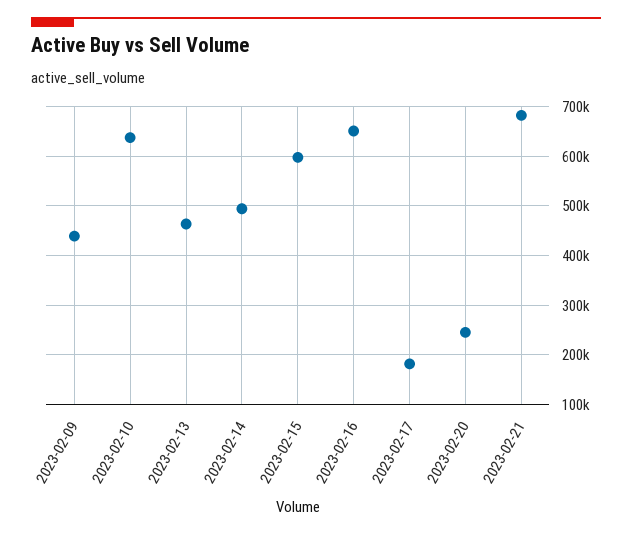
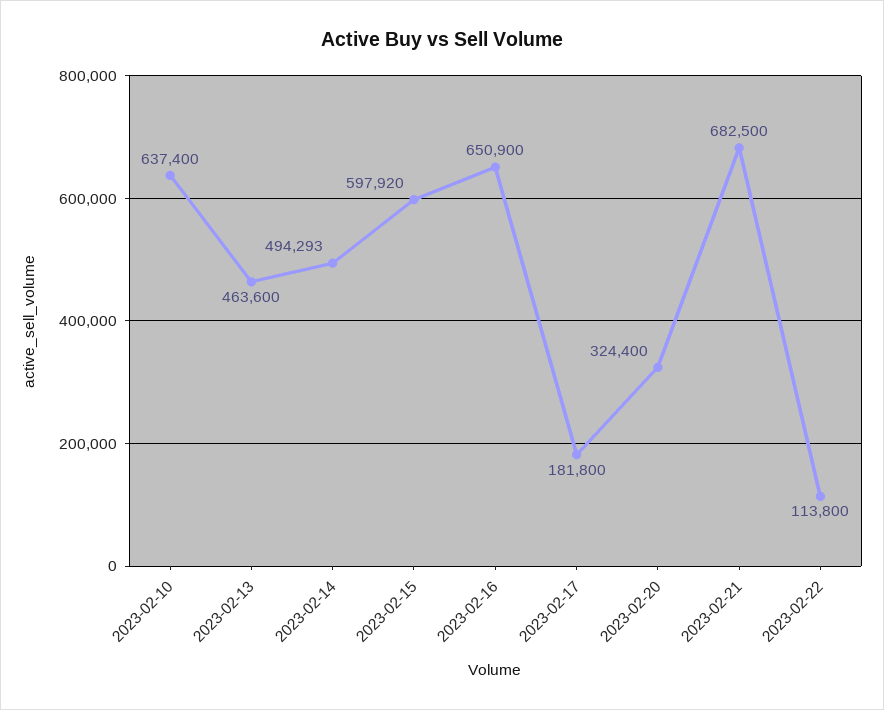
2023-02-09: 440000 -> none
2023-02-20: 240000 -> 324400
2023-02-22: none -> 113800

